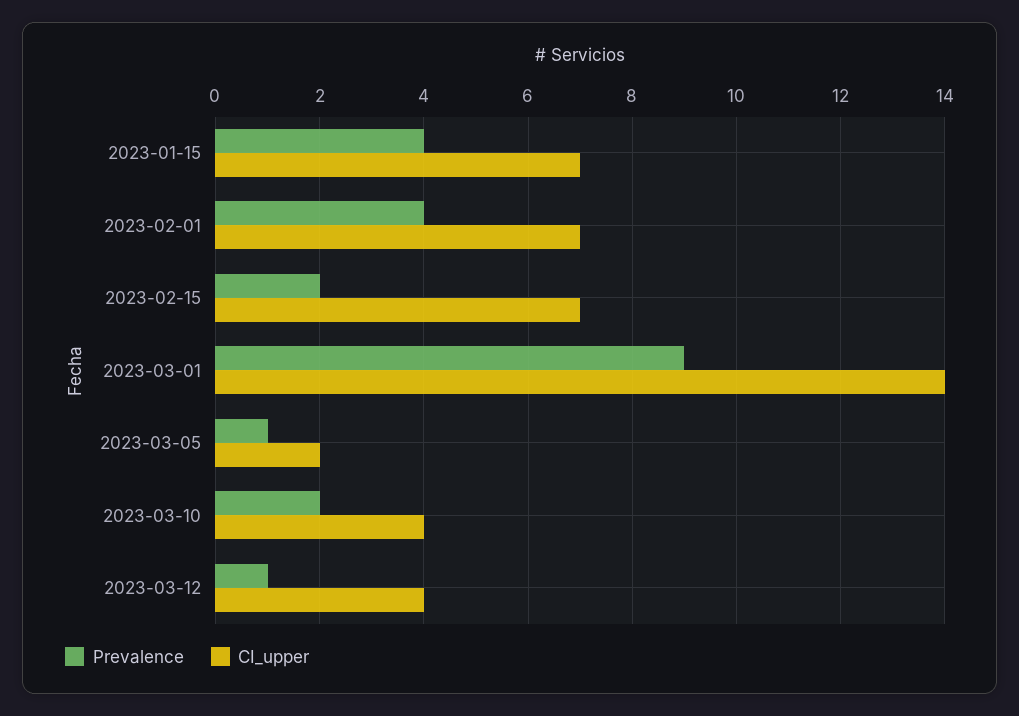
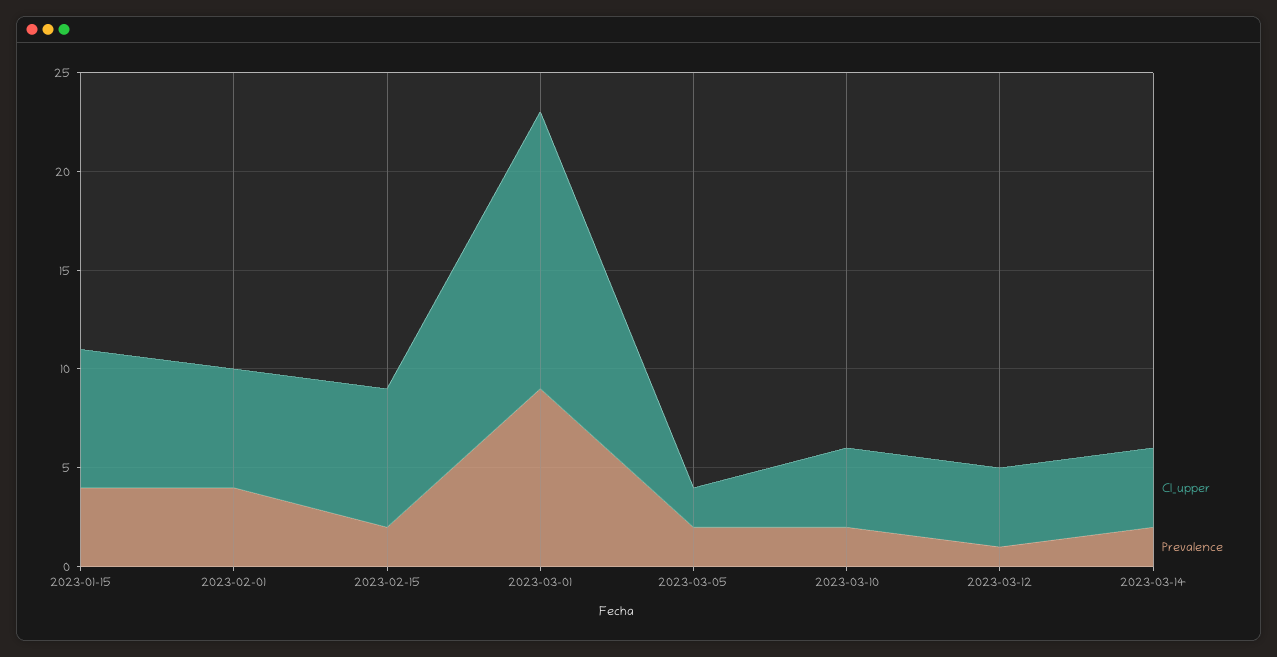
CI_upper, 2023-02-01: 7 -> 6
Prevalence, 2023-03-05: 1 -> 2
CI_upper, 2023-03-14: none -> 4
Prevalence, 2023-03-14: none -> 2

